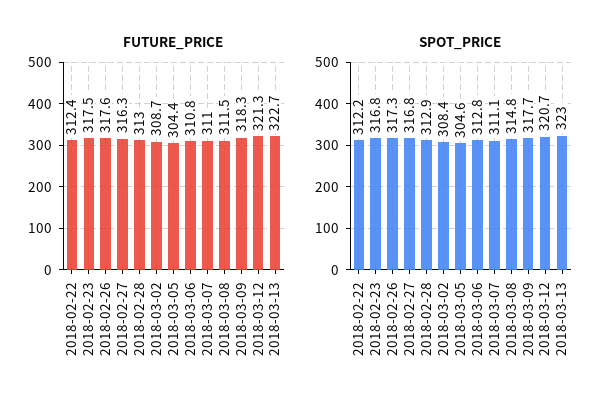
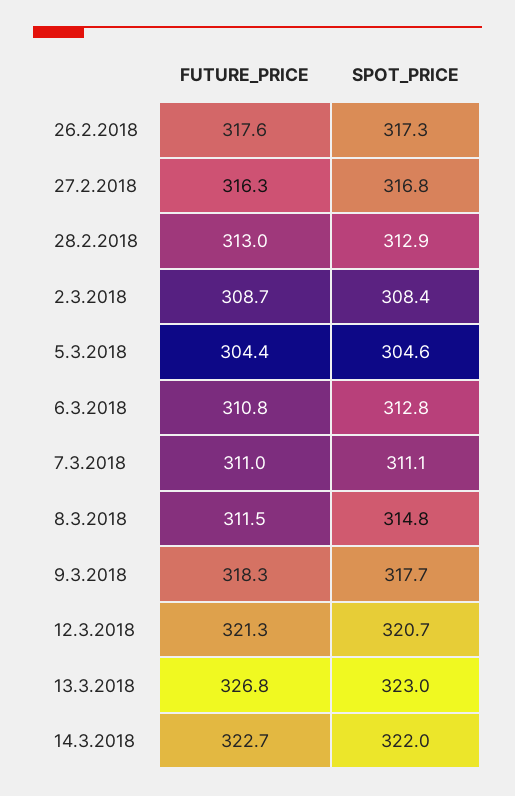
FUTURE_PRICE, 2018-02-22: 312.4 -> none
FUTURE_PRICE, 2018-02-23: 317.5 -> none
FUTURE_PRICE, 2018-03-13: 322.7 -> 326.8
SPOT_PRICE, 2018-02-22: 312.2 -> none
SPOT_PRICE, 2018-02-23: 316.8 -> none
FUTURE_PRICE, 14.3.2018: none -> 322.7
SPOT_PRICE, 14.3.2018: none -> 322

